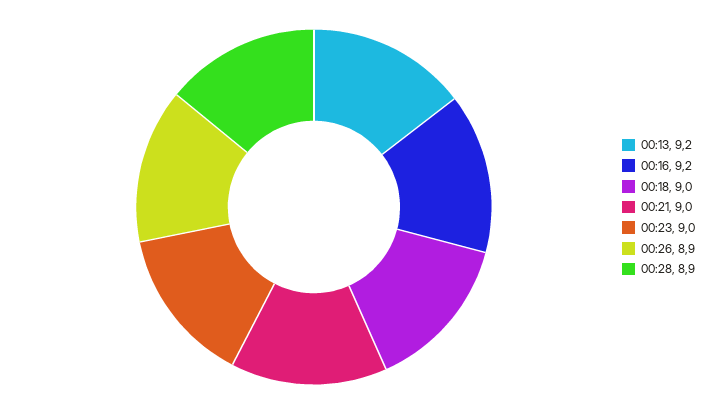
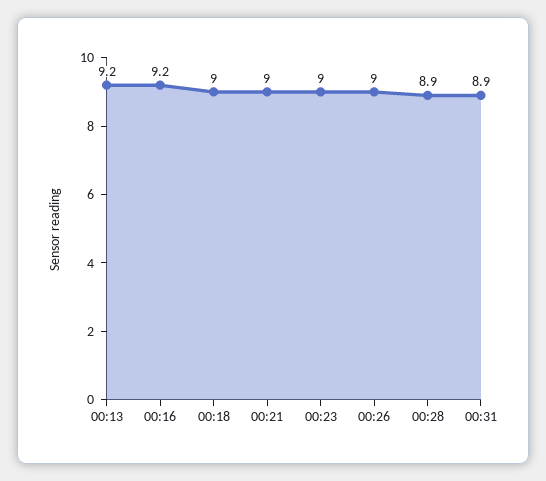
00:26: 8.9 -> 9
00:31: none -> 8.9

